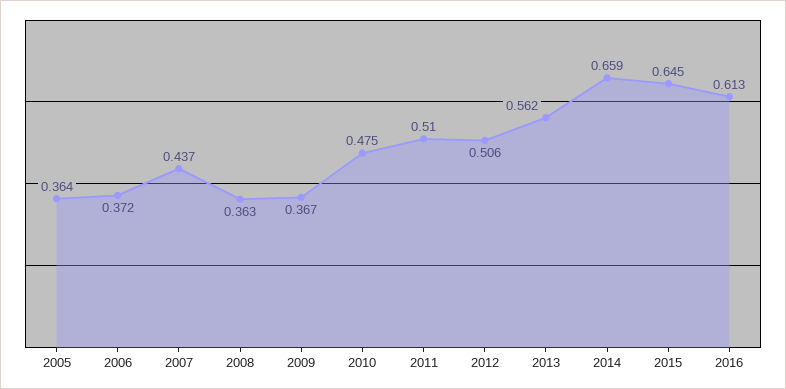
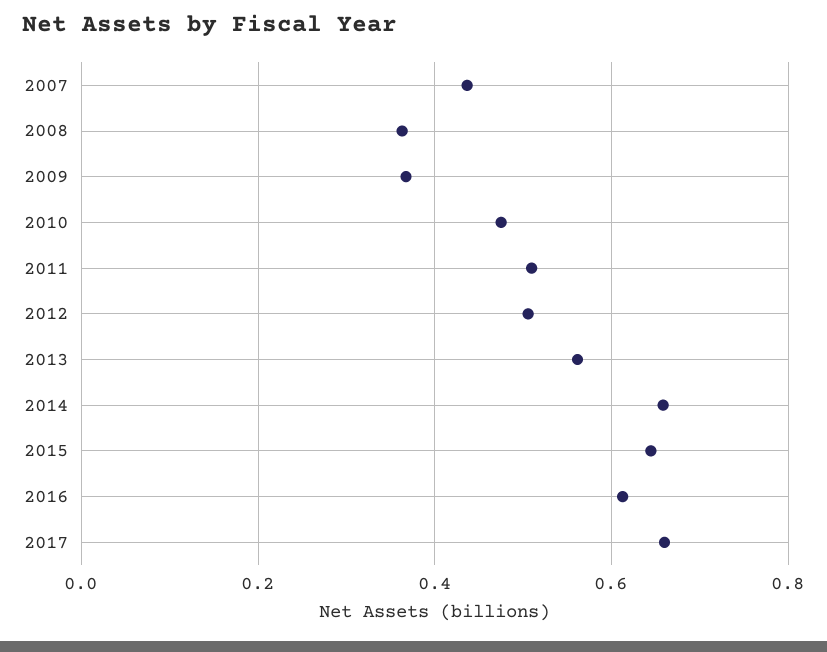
2005: 0.364 -> none
2006: 0.372 -> none
2017: none -> 0.66

